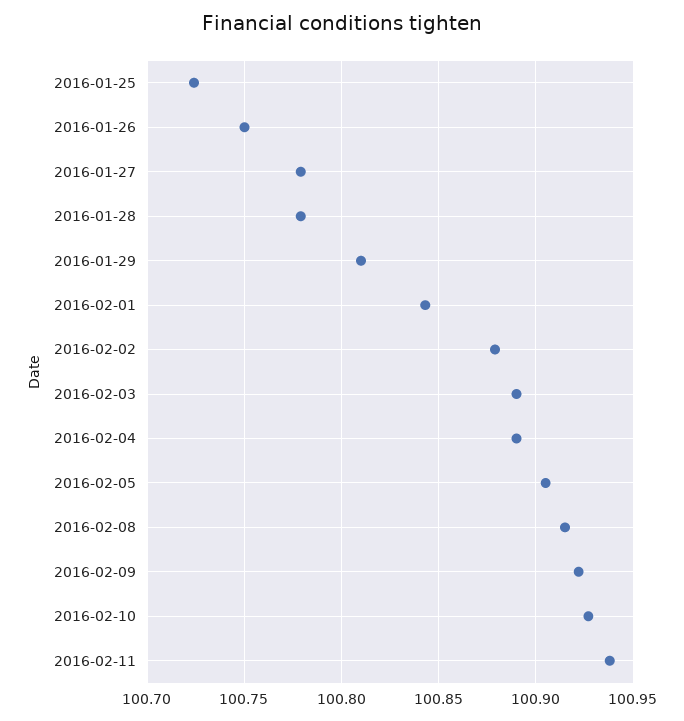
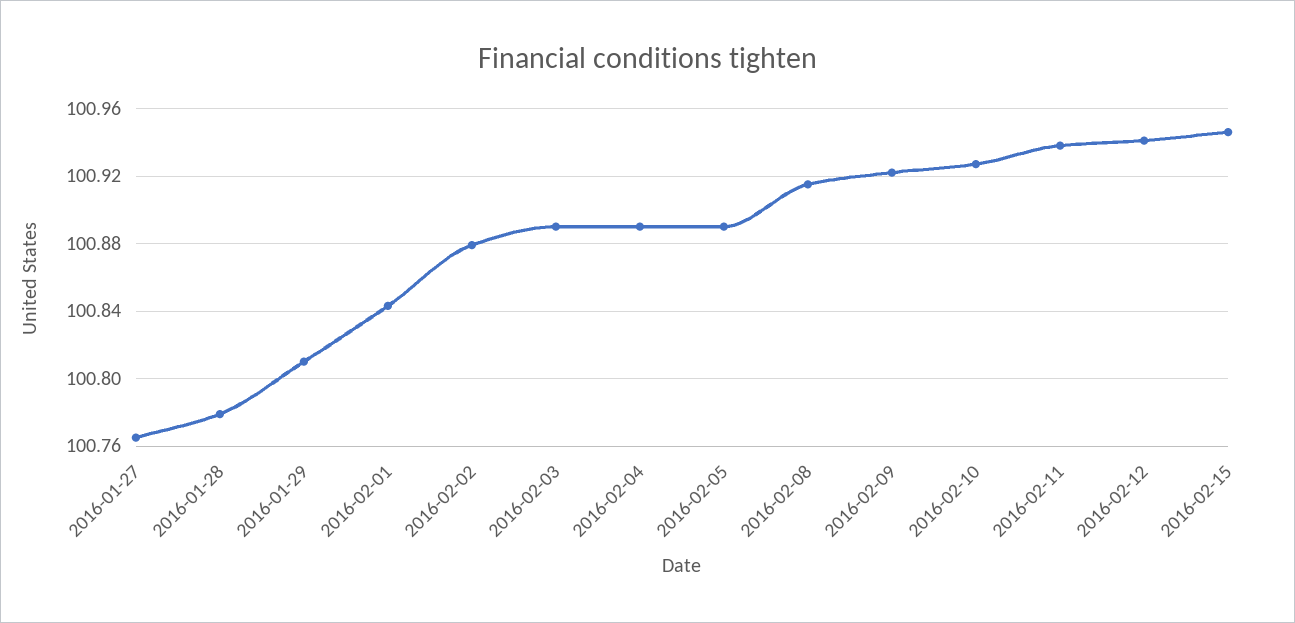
2016-01-25: 100.725 -> none
2016-01-26: 100.75 -> none
2016-01-27: 100.78 -> 100.765
2016-02-05: 100.905 -> 100.89
2016-02-12: none -> 100.94
2016-02-15: none -> 100.945

